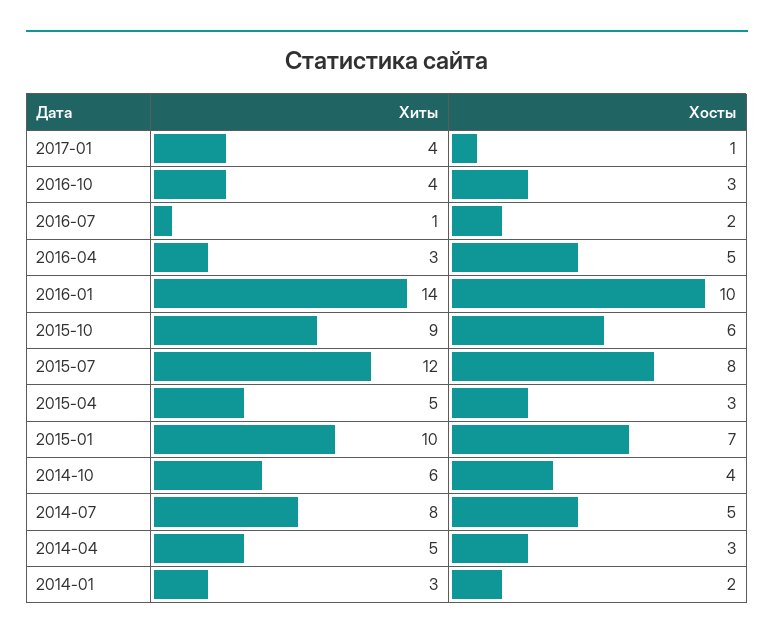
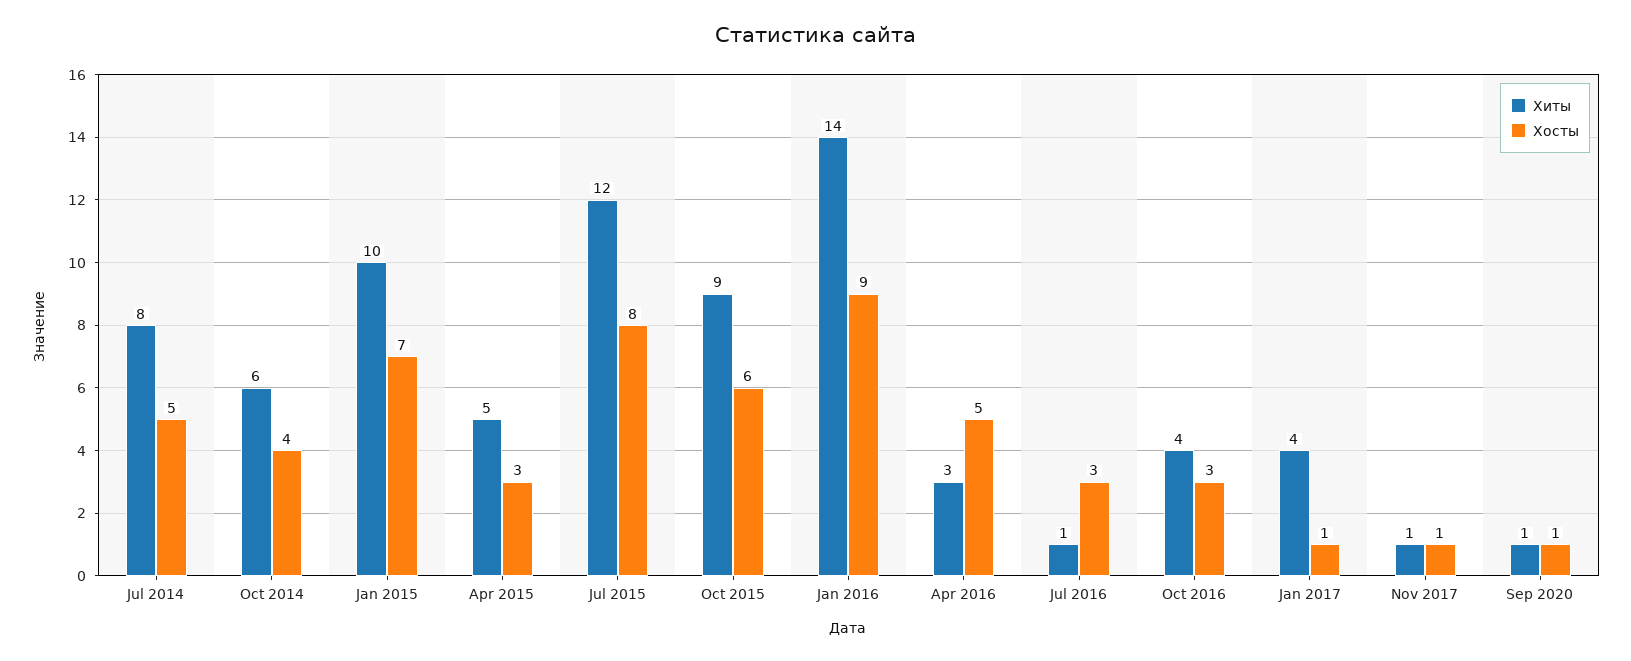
Хосты, 2016-07: 2 -> 3
Хосты, 2016-01: 10 -> 9
Хиты, 2014-04: 5 -> none
Хосты, 2014-04: 3 -> none
Хиты, 2014-01: 3 -> none
Хосты, 2014-01: 2 -> none
Хиты, Nov 2017: none -> 1
Хосты, Nov 2017: none -> 1
Хиты, Sep 2020: none -> 1
Хосты, Sep 2020: none -> 1

